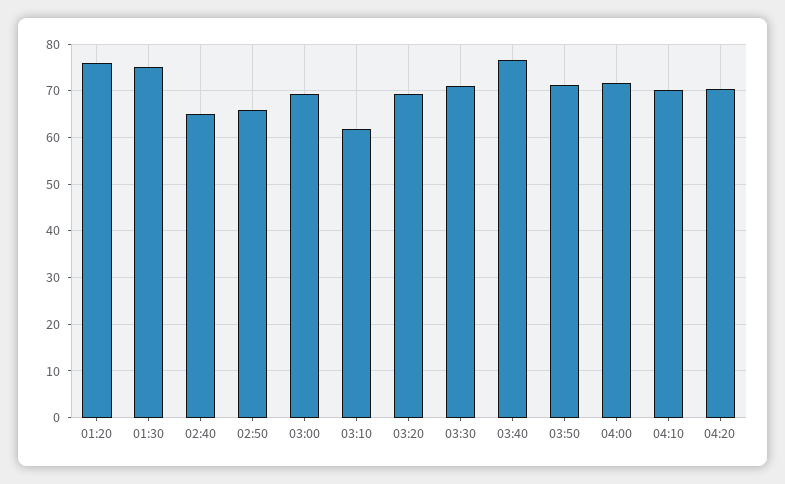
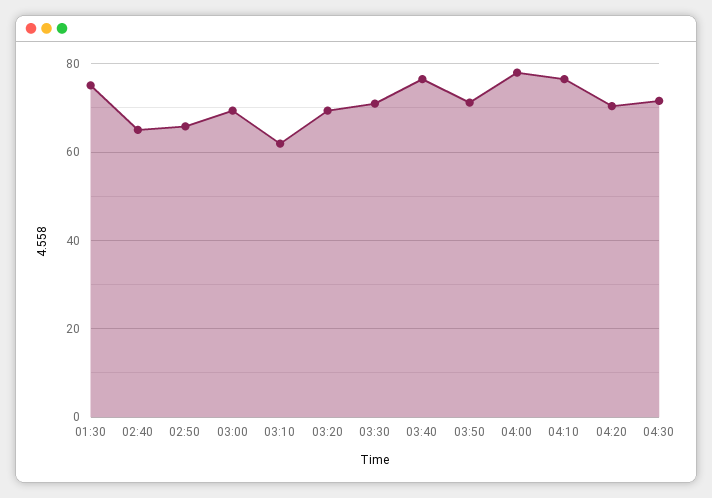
01:20: 76 -> none
04:00: 72 -> 78
04:10: 70 -> 76
04:30: none -> 72

